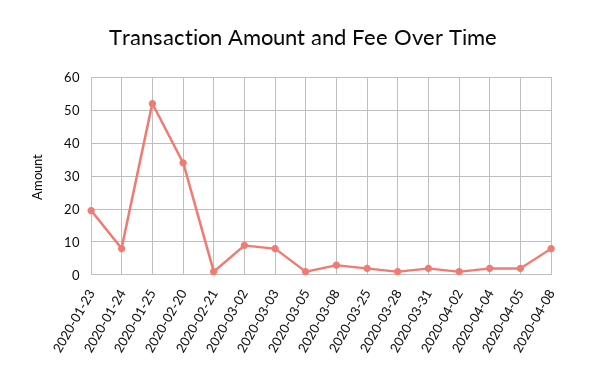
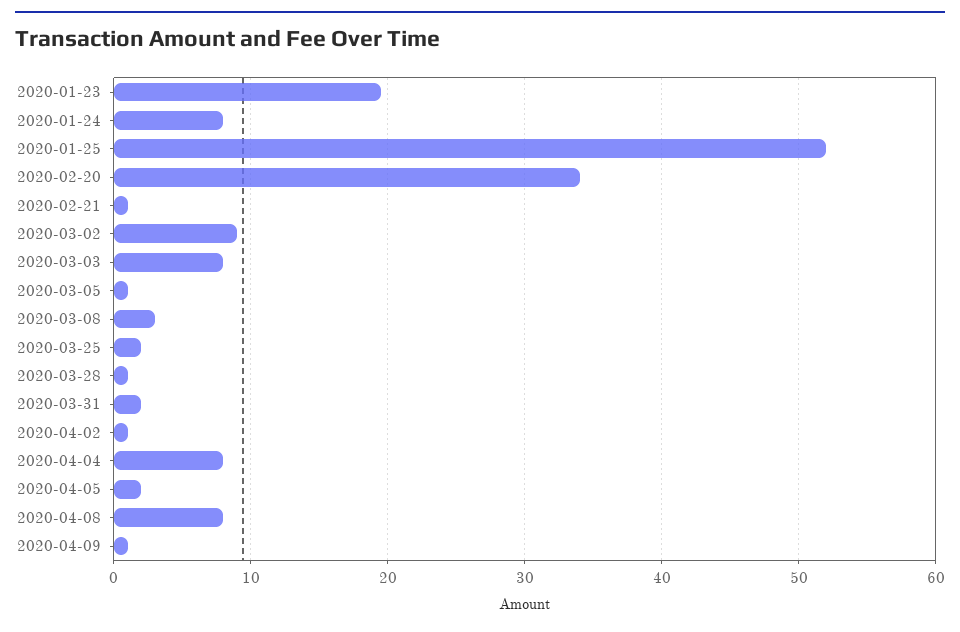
2020-04-04: 2 -> 8
2020-04-09: none -> 1

